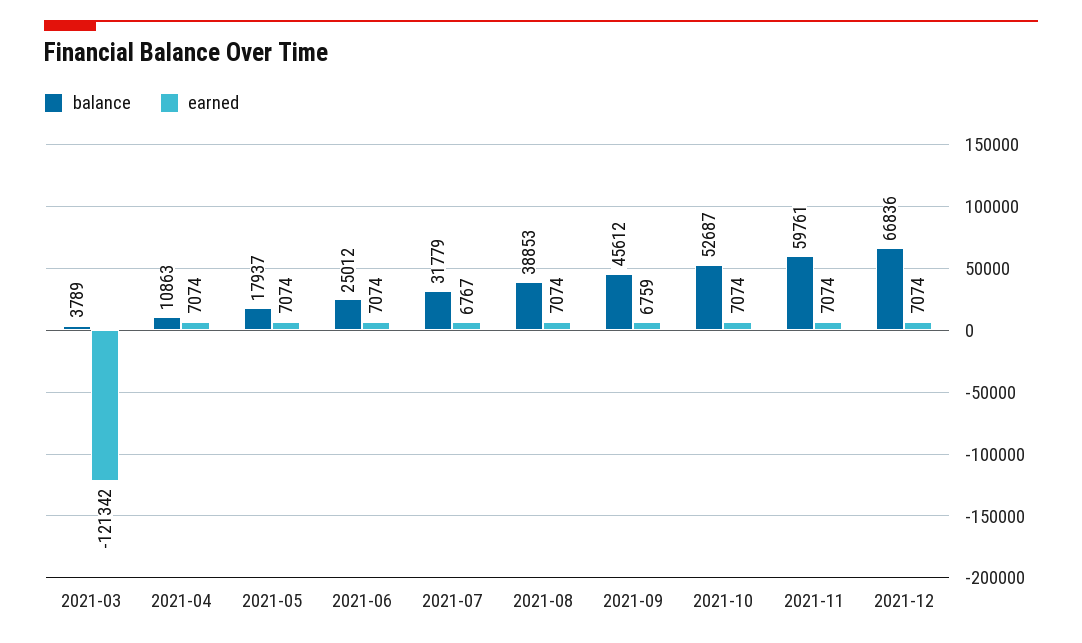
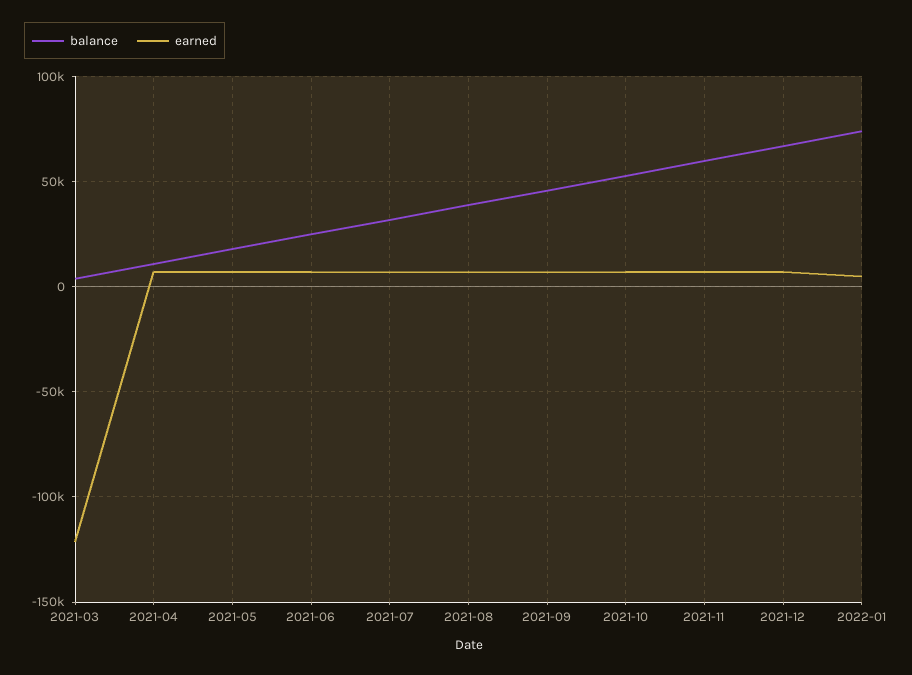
balance, 2022-01: none -> 75000
earned, 2022-01: none -> 5000

